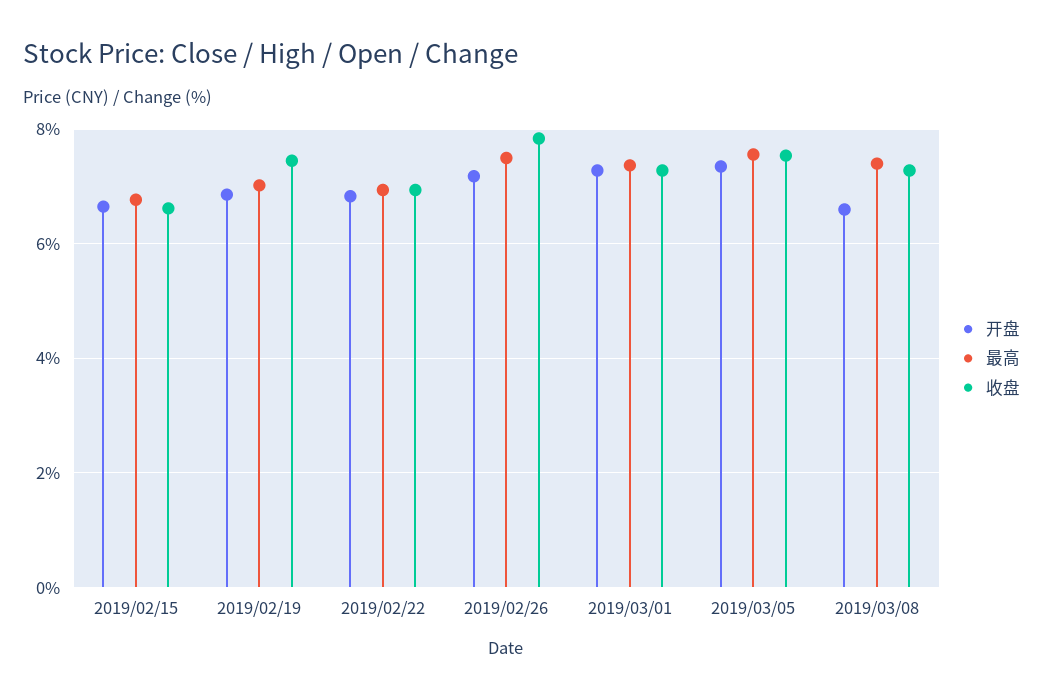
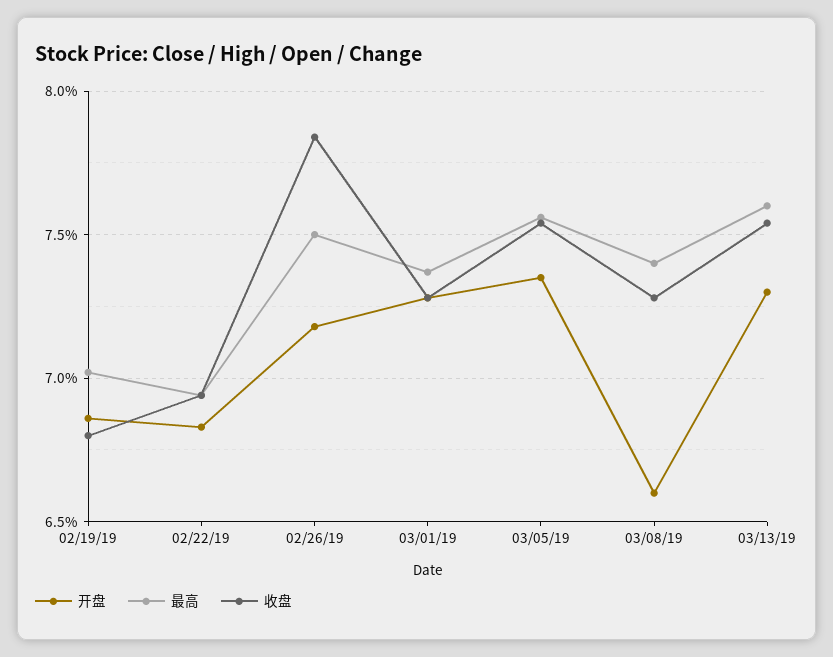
开盘, 2019/02/15: 6.6 -> none
最高, 2019/02/15: 6.8 -> none
收盘, 2019/02/15: 6.6 -> none
收盘, 2019/02/19: 7.4 -> 6.8
开盘, 03/13/19: none -> 7.3
最高, 03/13/19: none -> 7.6
收盘, 03/13/19: none -> 7.55

